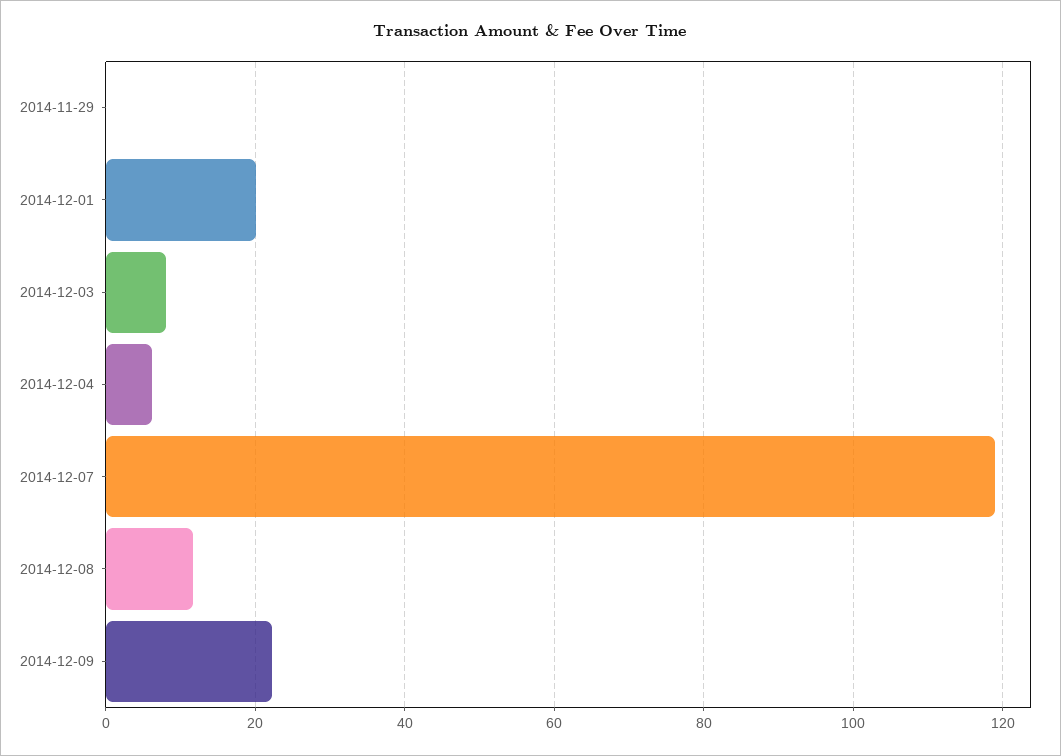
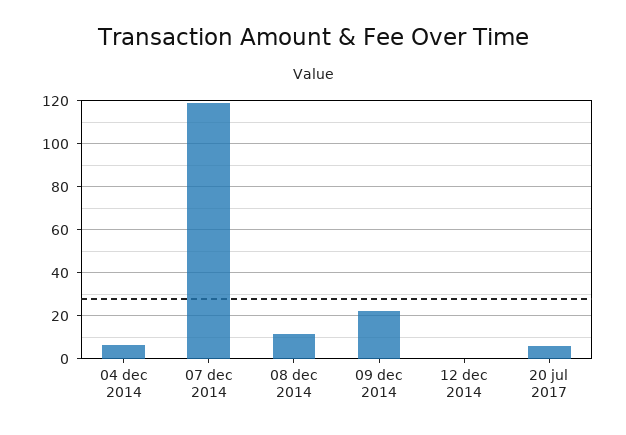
2014-11-29: 0 -> none
2014-12-01: 20 -> none
2014-12-03: 8 -> none
12 dec 2014: none -> 0
20 jul 2017: none -> 5

